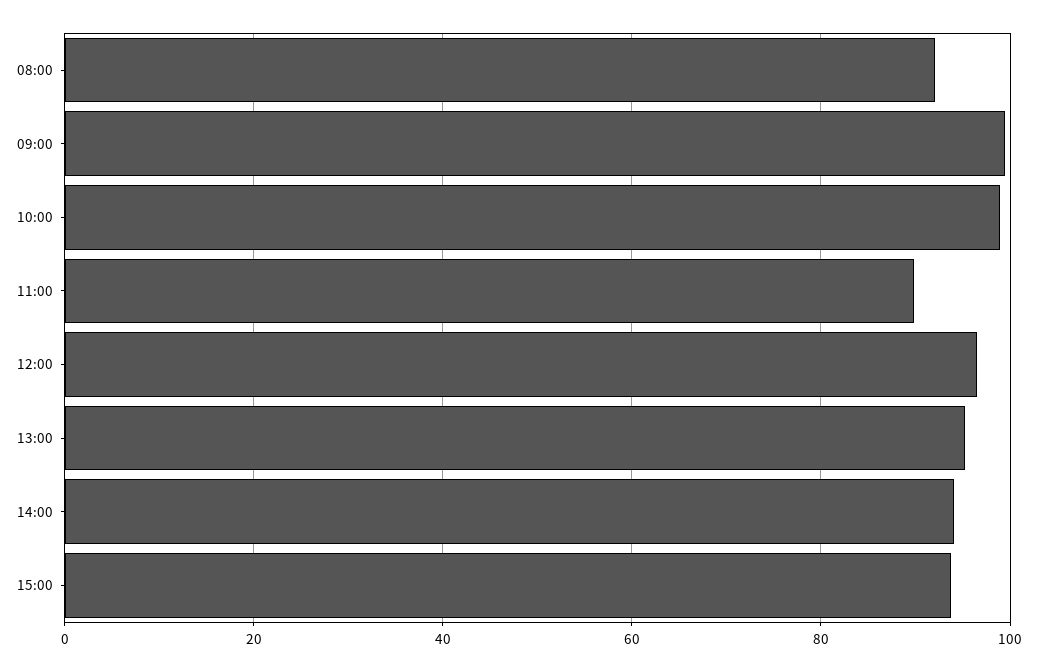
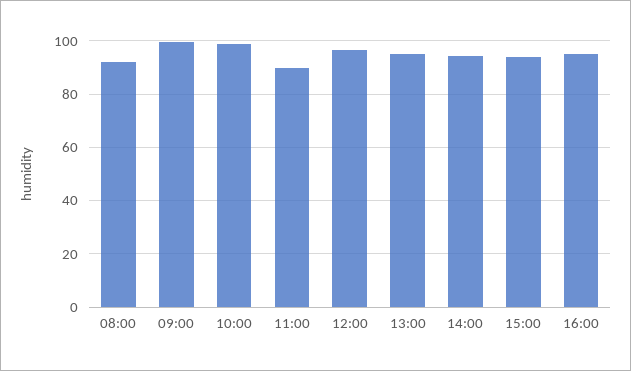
16:00: none -> 95

